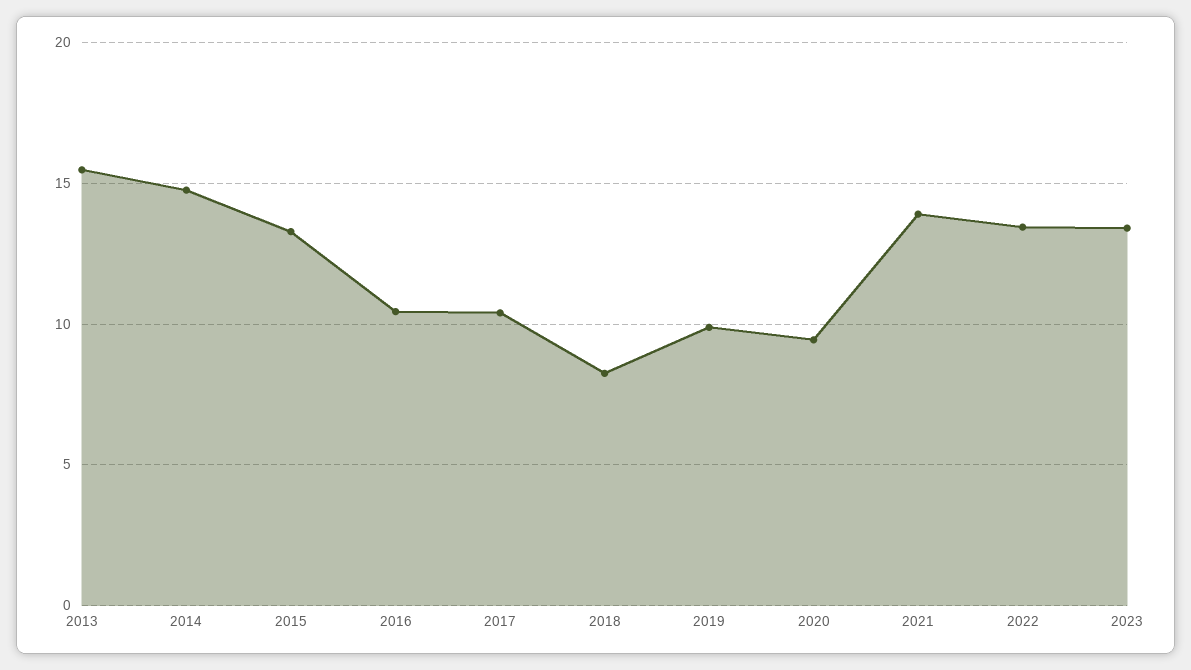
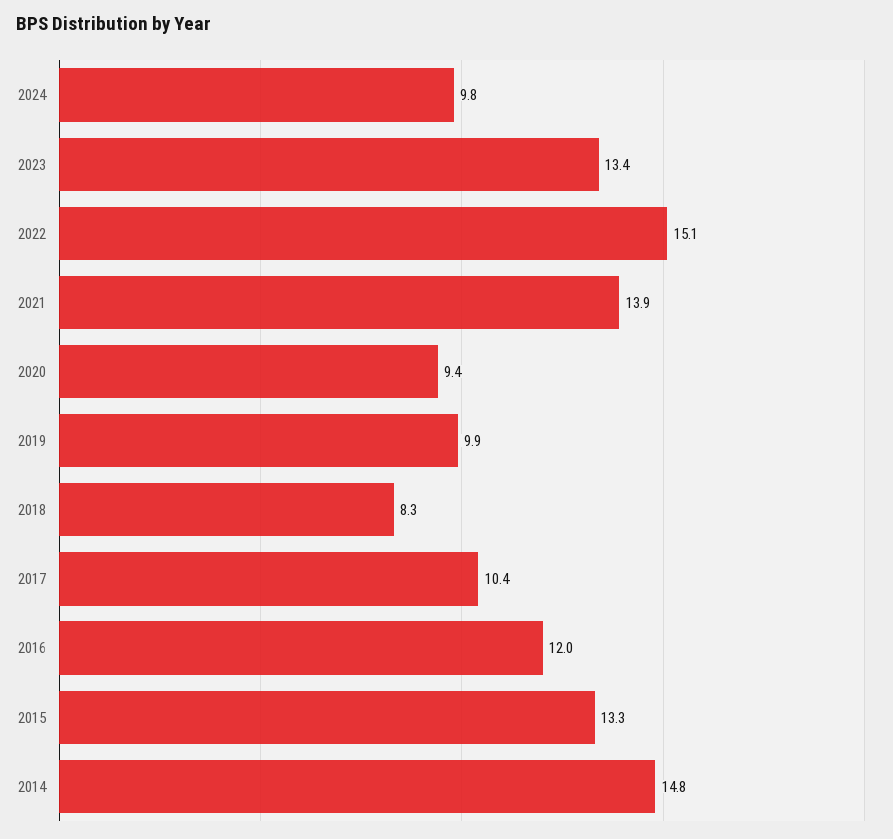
2013: 15.5 -> none
2016: 10.5 -> 12
2022: 13.5 -> 15.1
2024: none -> 9.8

